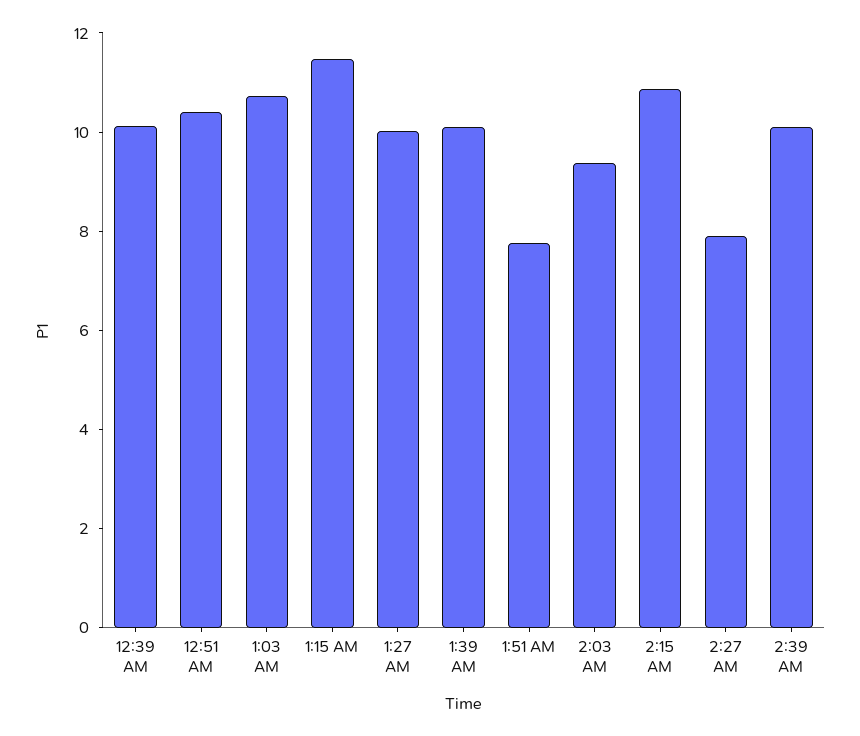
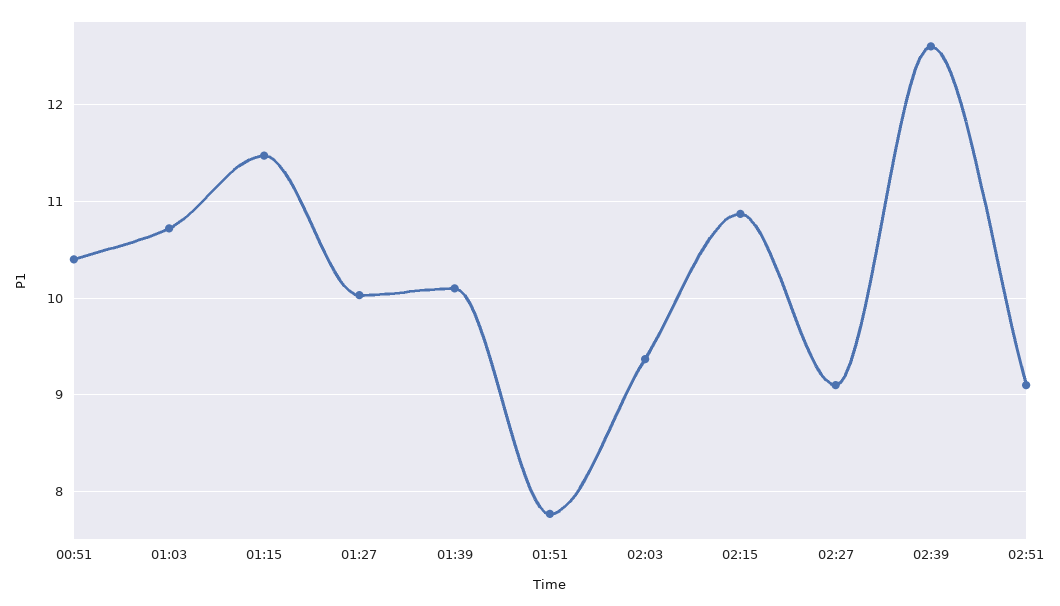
12:39 AM: 10 -> none
2:27 AM: 8 -> 9.1
2:39 AM: 10 -> 12.6
02:51: none -> 9.1

